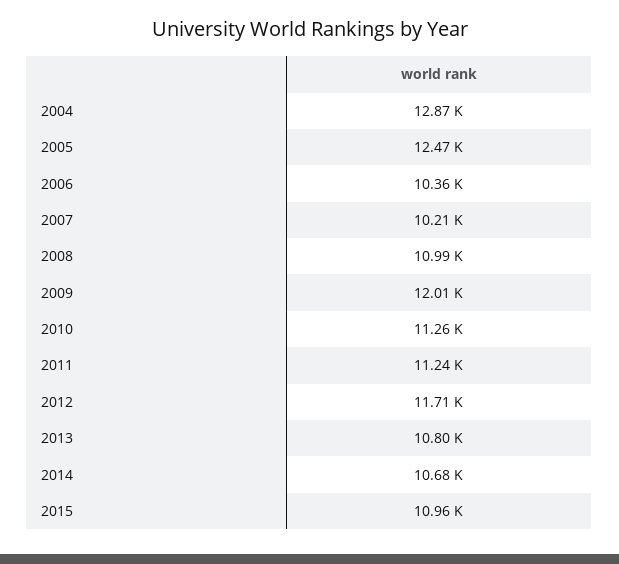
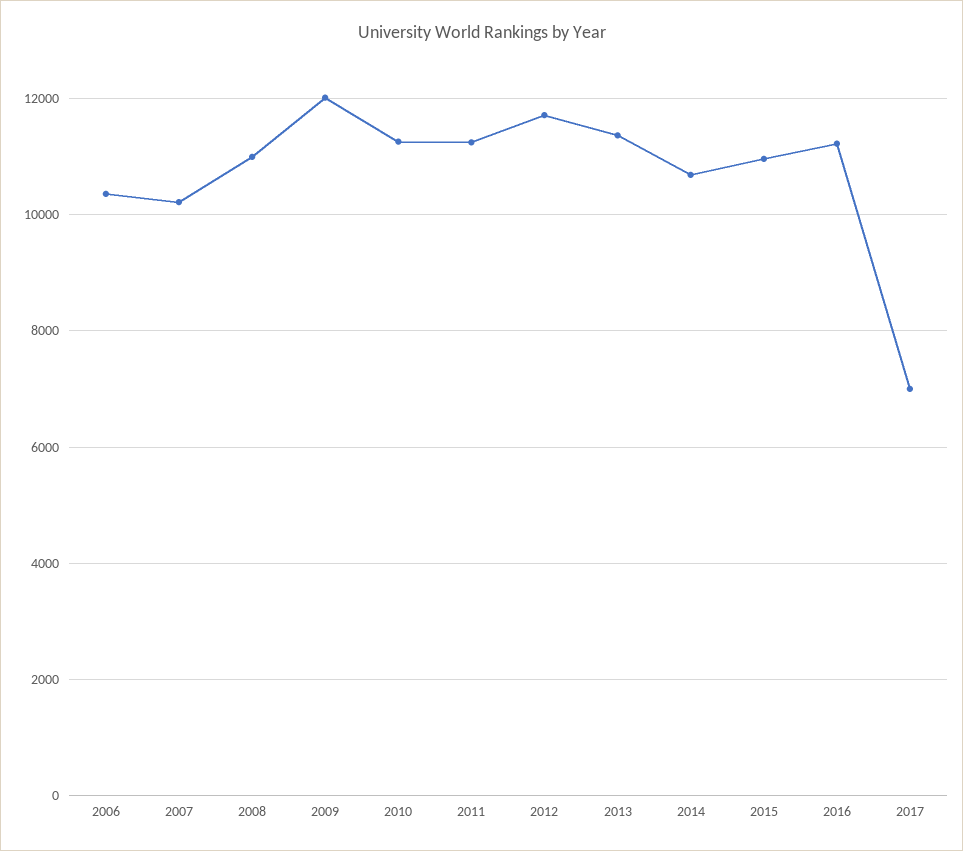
2004: 12870 -> none
2005: 12470 -> none
2013: 10800 -> 11400
2016: none -> 11200
2017: none -> 7000

